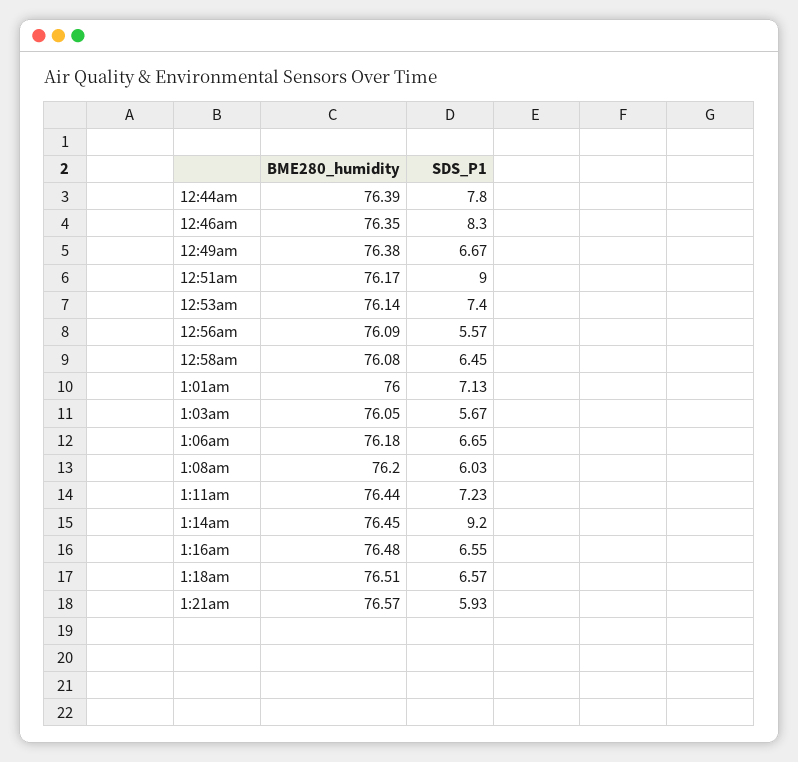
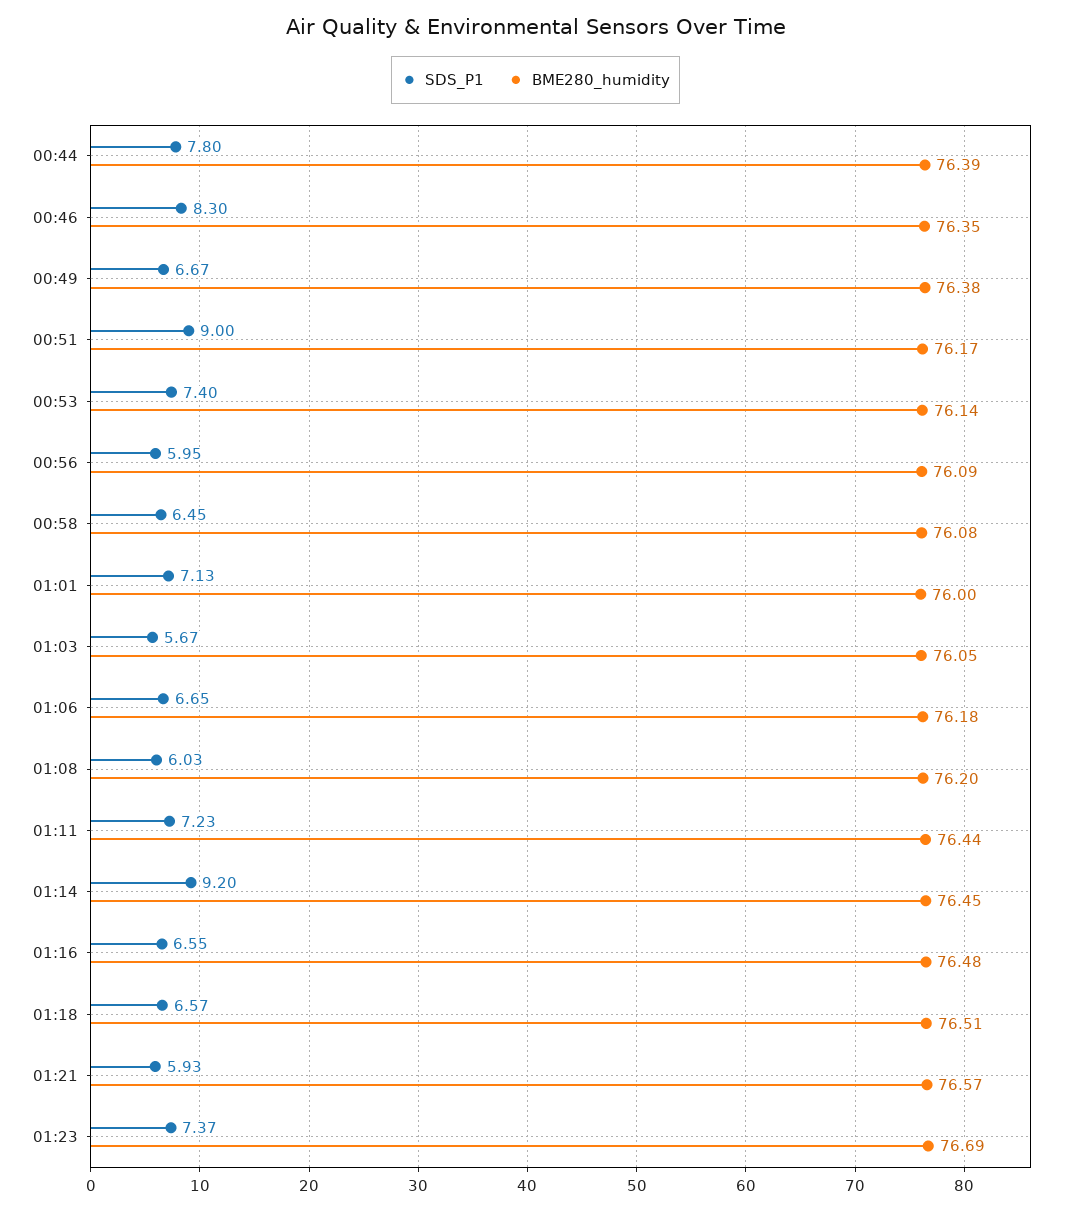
SDS_P1, 12:56am: 5.57 -> 5.95
SDS_P1, 01:23: none -> 7.37
BME280_humidity, 01:23: none -> 76.69

